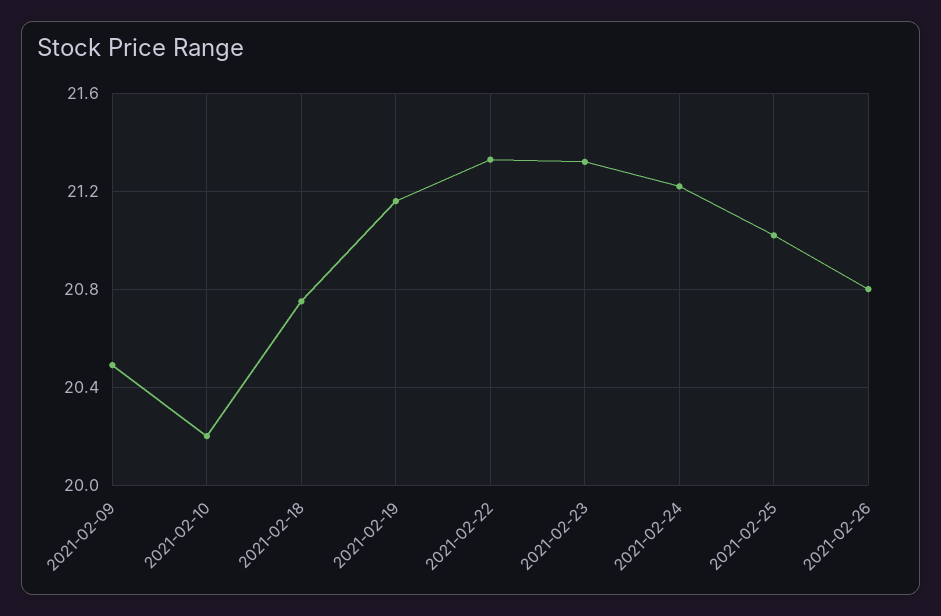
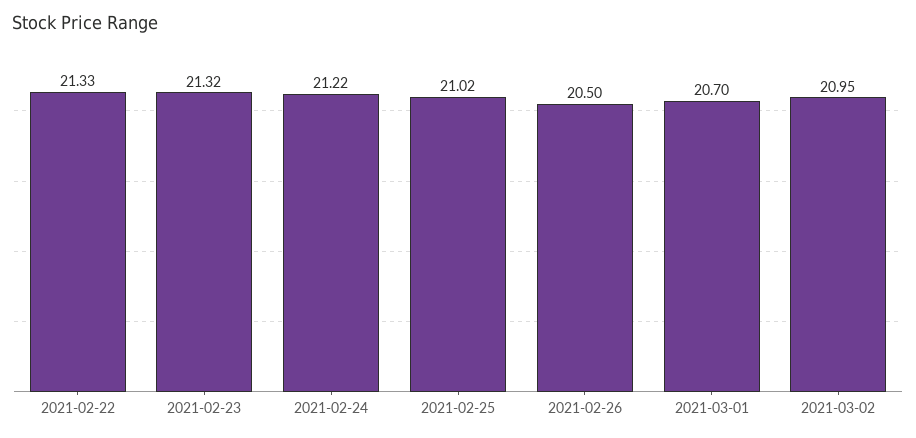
2021-02-09: 20.5 -> none
2021-02-10: 20.2 -> none
2021-02-18: 20.75 -> none
2021-02-19: 21.15 -> none
2021-02-26: 20.8 -> 20.5
2021-03-01: none -> 20.7
2021-03-02: none -> 20.95

